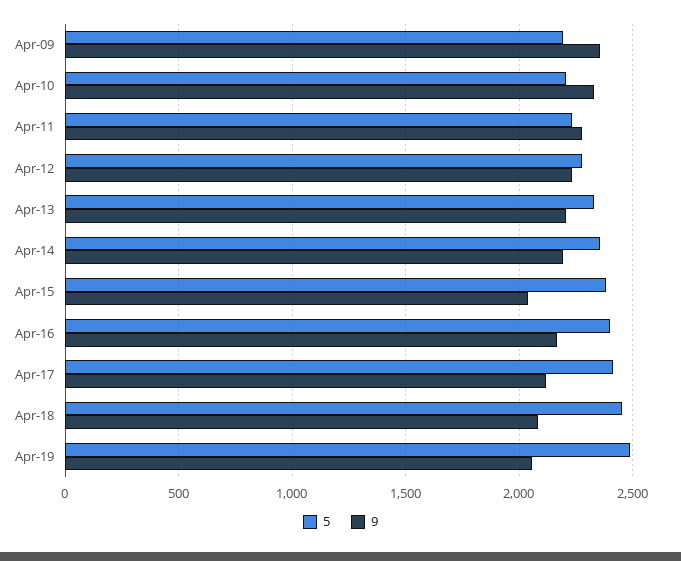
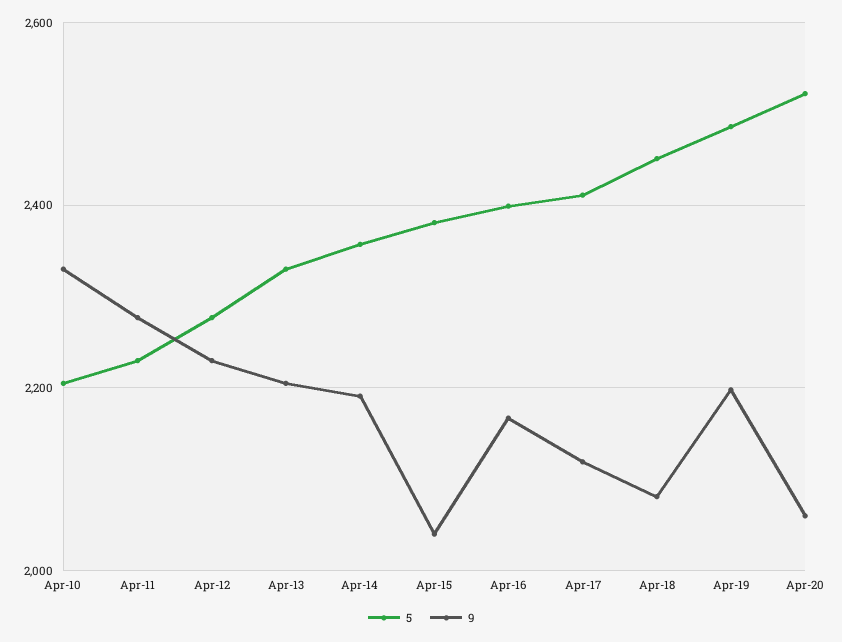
5, Apr-09: 2200 -> none
9, Apr-09: 2350 -> none
9, Apr-19: 2050 -> 2200
5, Apr-20: none -> 2520
9, Apr-20: none -> 2060

